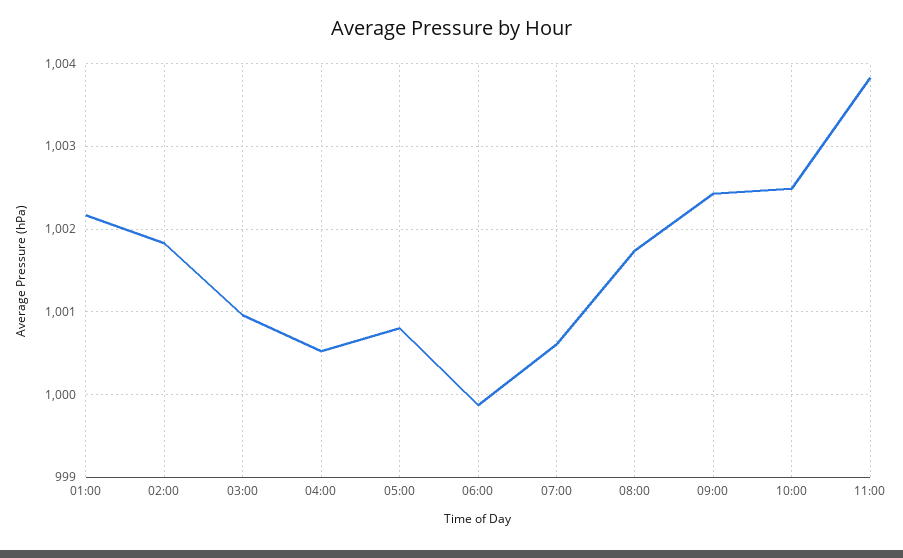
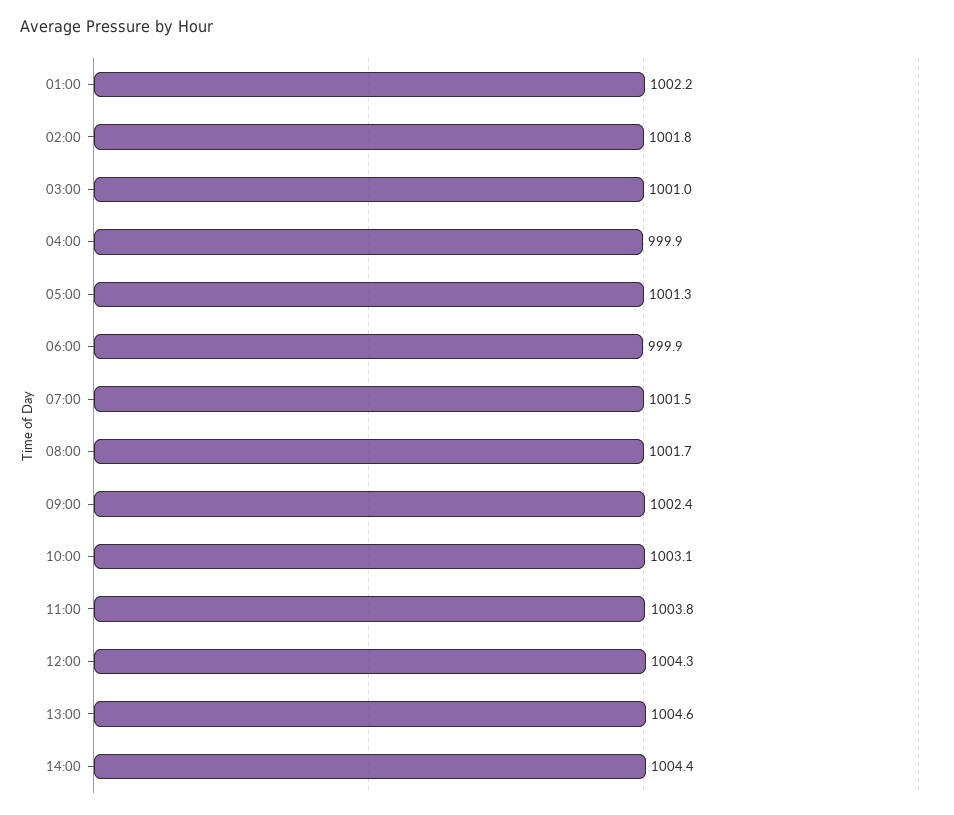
04:00: 1000.5 -> 999.9
05:00: 1000.8 -> 1001.3
07:00: 1000.6 -> 1001.5
10:00: 1002.5 -> 1003.1
12:00: none -> 1004.3
13:00: none -> 1004.6
14:00: none -> 1004.4

